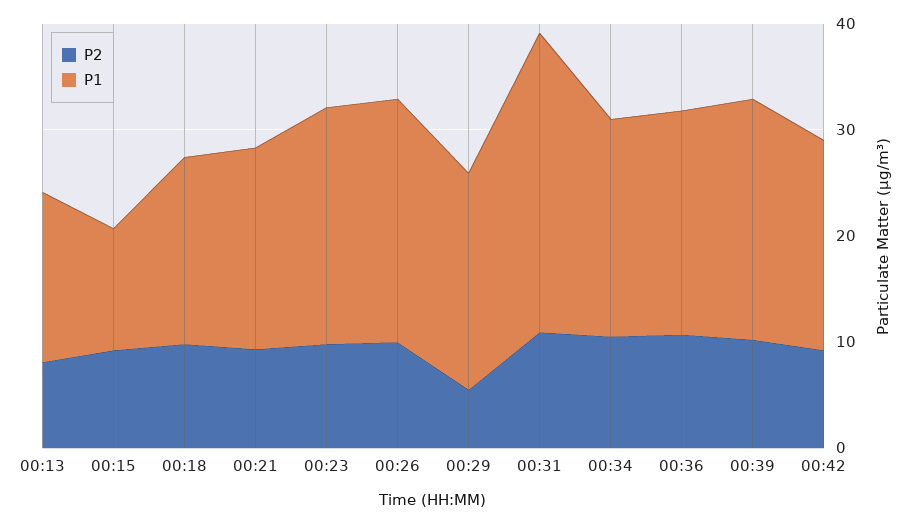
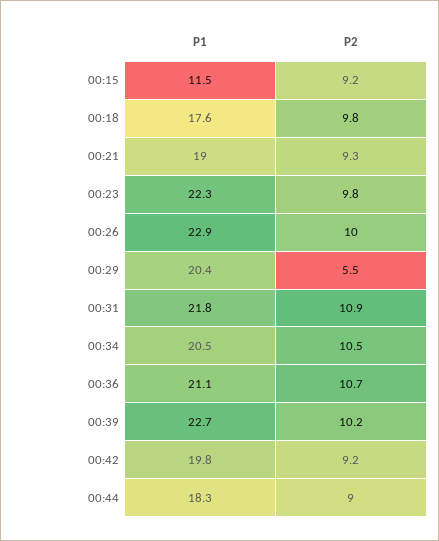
P2, 00:13: 8 -> none
P1, 00:13: 16 -> none
P1, 00:31: 28 -> 21.8
P1, 00:44: none -> 18.3
P2, 00:44: none -> 9

